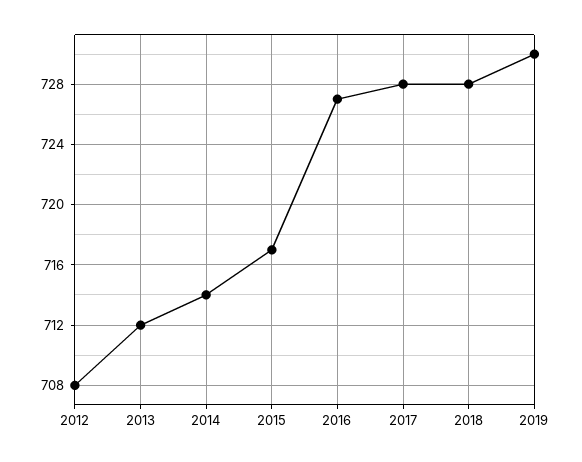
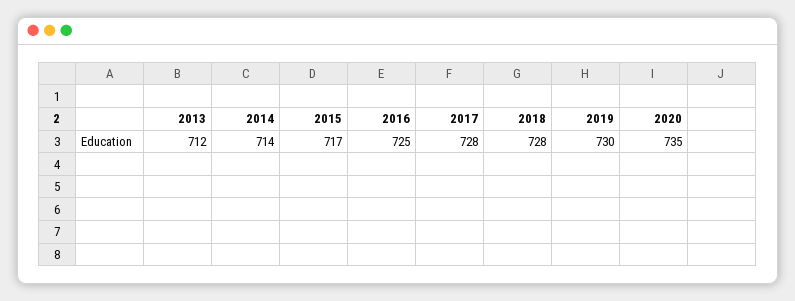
2012: 708 -> none
2016: 727 -> 725
2020: none -> 735

